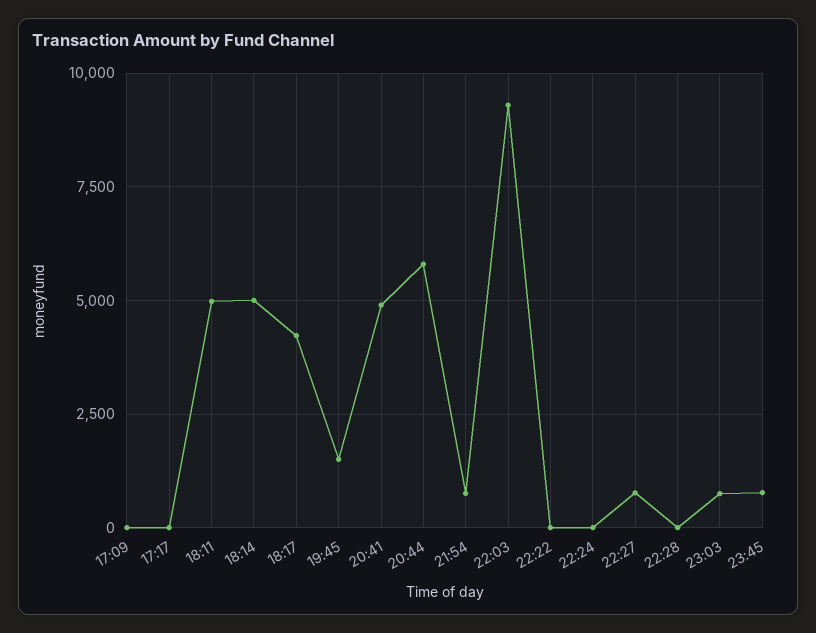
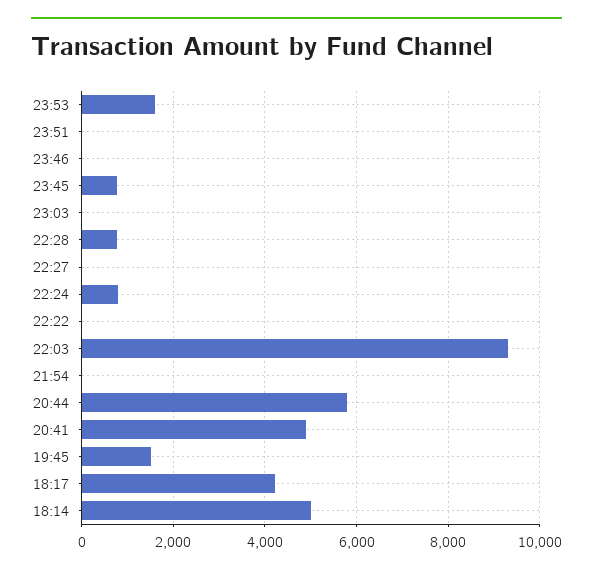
17:09: 0 -> none
17:17: 0 -> none
18:11: 5000 -> none
21:54: 750 -> 0
22:24: 0 -> 800
22:27: 750 -> 0
22:28: 0 -> 800
23:03: 750 -> 0
23:53: none -> 1600
23:51: none -> 0
23:46: none -> 0

